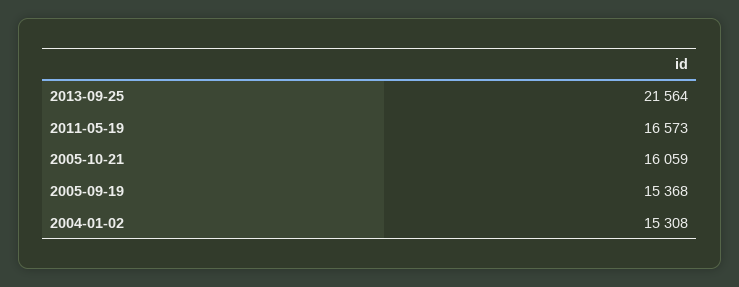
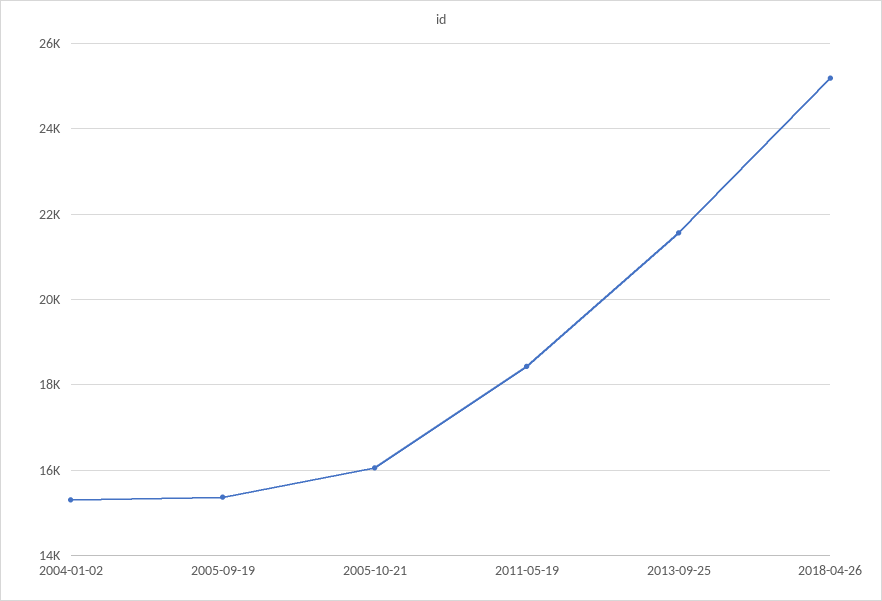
2011-05-19: 16573 -> 18400
2018-04-26: none -> 25200

